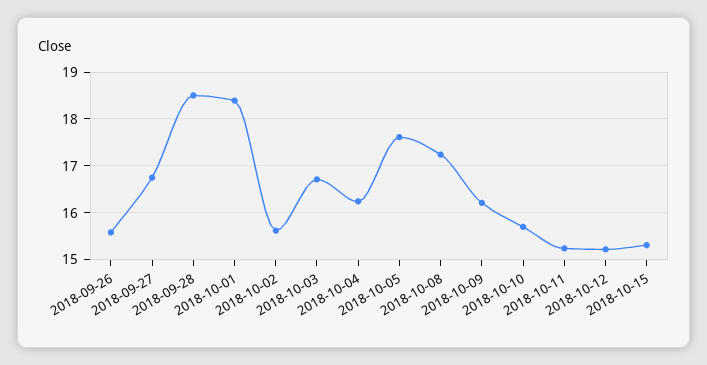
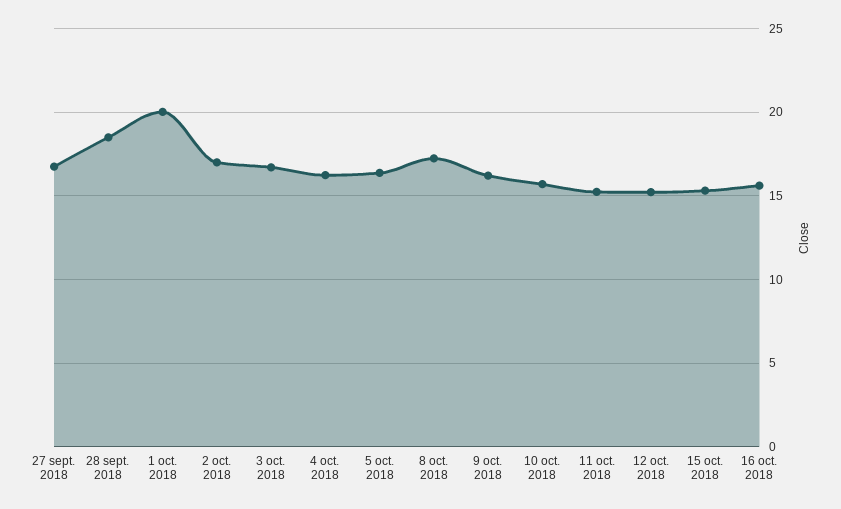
2018-09-26: 15.6 -> none
2018-10-01: 18.4 -> 20
2018-10-02: 15.6 -> 17
2018-10-05: 17.6 -> 16.5
16 oct. 2018: none -> 15.5

